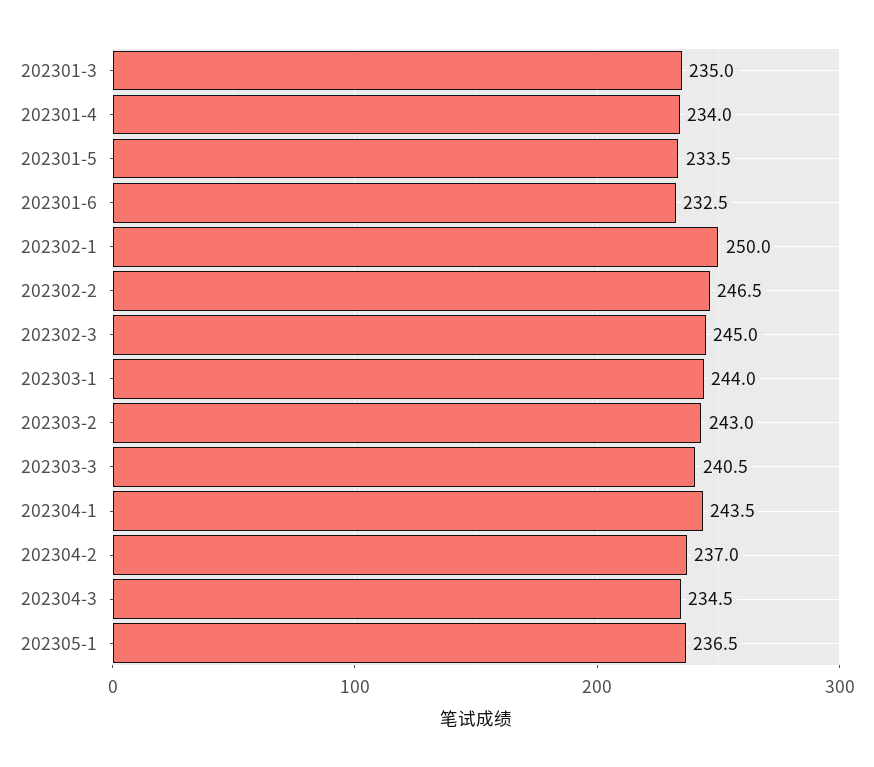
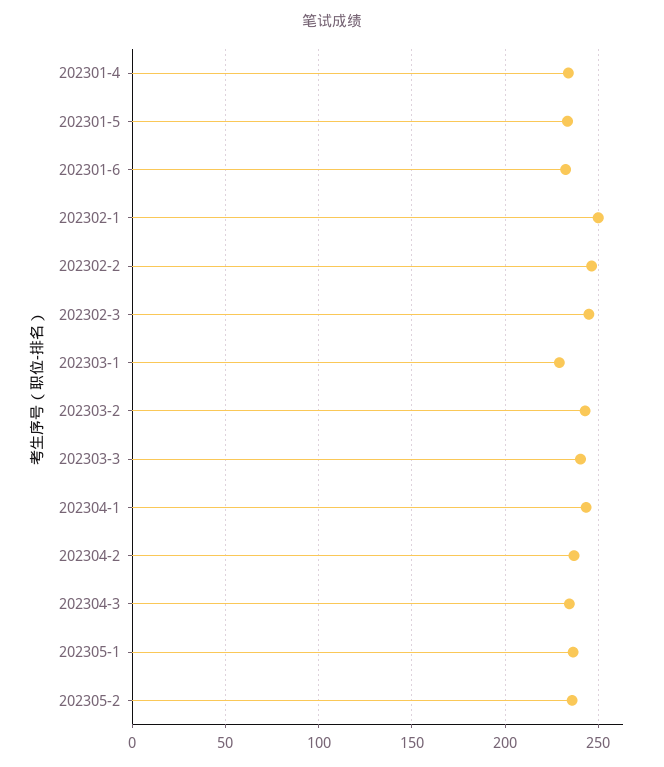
202301-3: 235 -> none
202303-1: 244 -> 230
202305-2: none -> 235

